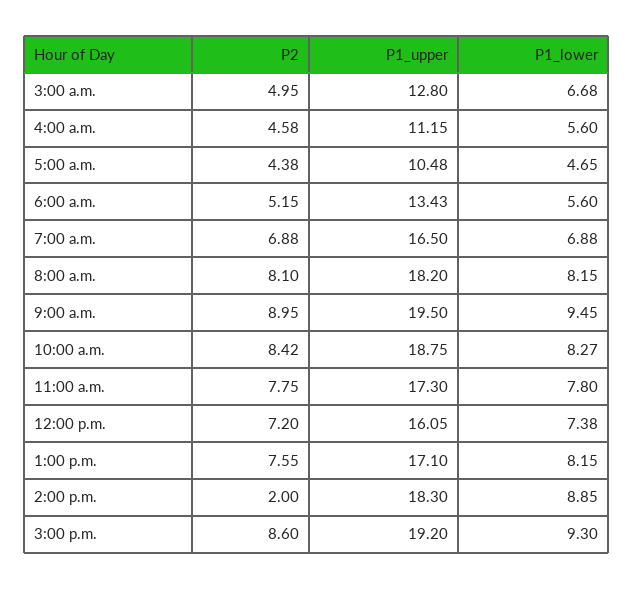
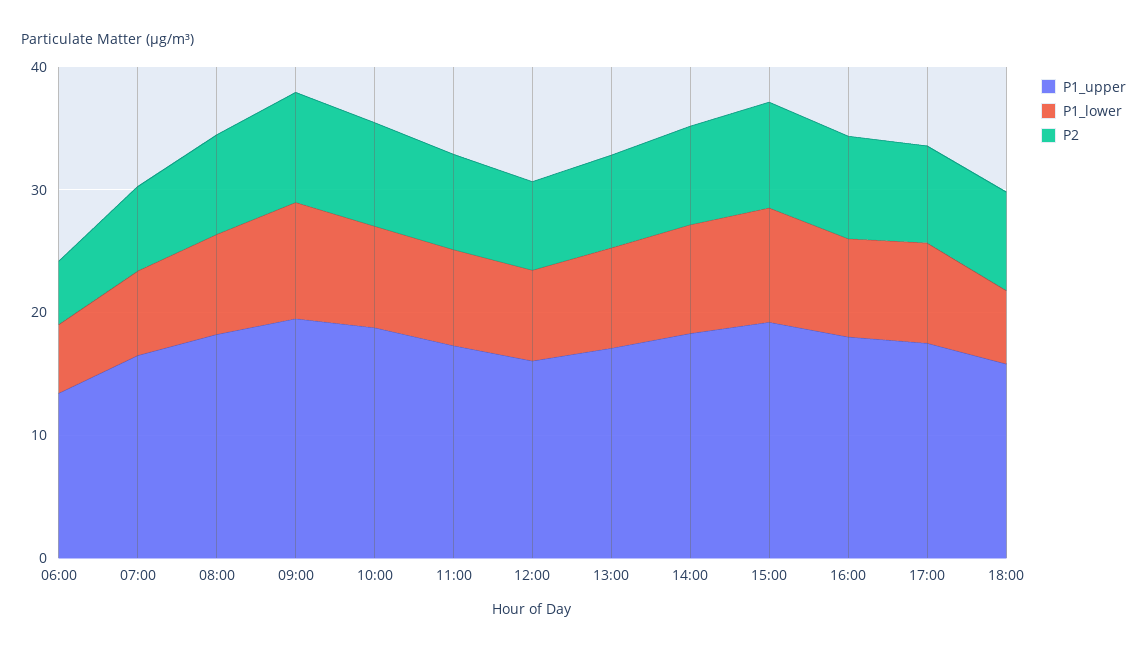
P2, 3:00 a.m.: 4.95 -> none
P1_upper, 3:00 a.m.: 12.8 -> none
P1_lower, 3:00 a.m.: 6.68 -> none
P2, 4:00 a.m.: 4.58 -> none
P1_upper, 4:00 a.m.: 11.15 -> none
P1_lower, 4:00 a.m.: 5.6 -> none
P2, 5:00 a.m.: 4.38 -> none
P1_upper, 5:00 a.m.: 10.48 -> none
P1_lower, 5:00 a.m.: 4.65 -> none
P2, 2:00 p.m.: 2 -> 8
P1_upper, 16:00: none -> 18
P1_lower, 16:00: none -> 8
P2, 16:00: none -> 8
P1_upper, 17:00: none -> 18
P1_lower, 17:00: none -> 8
P2, 17:00: none -> 8
P1_upper, 18:00: none -> 16
P1_lower, 18:00: none -> 6
P2, 18:00: none -> 8

